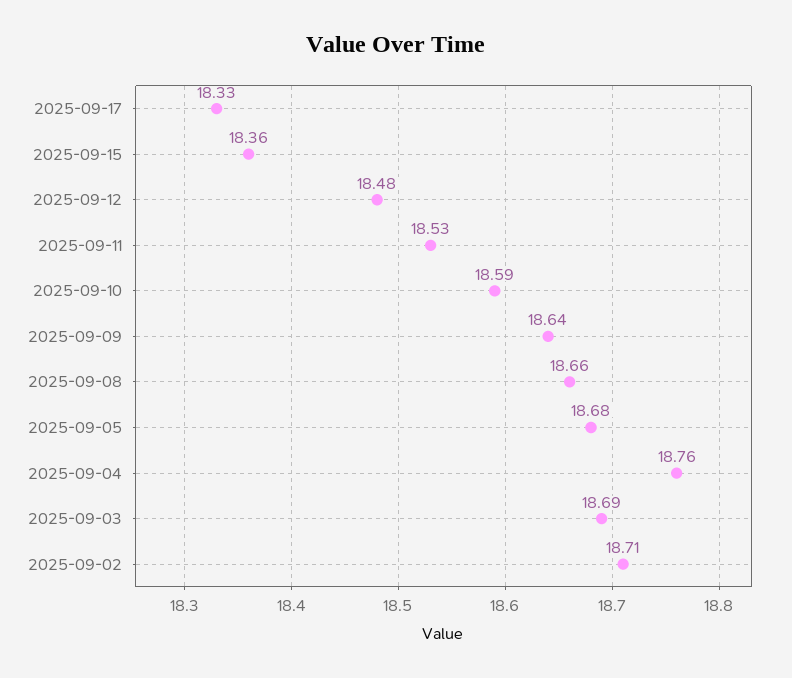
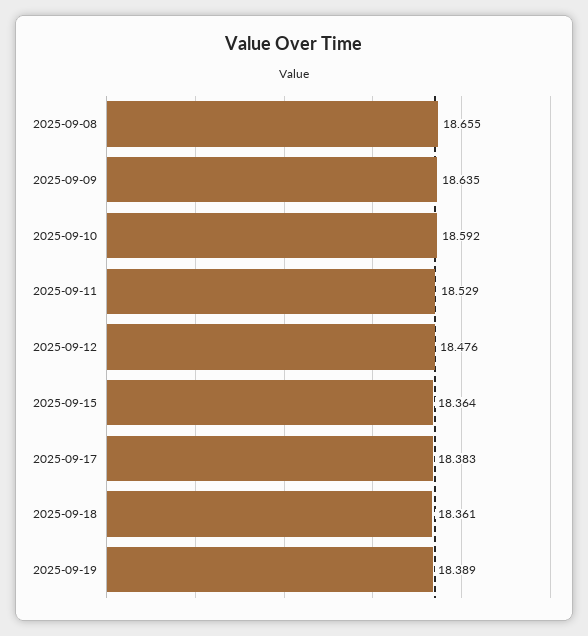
2025-09-17: 18.33 -> 18.383
2025-09-05: 18.68 -> none
2025-09-04: 18.76 -> none
2025-09-03: 18.69 -> none
2025-09-02: 18.71 -> none
2025-09-18: none -> 18.361
2025-09-19: none -> 18.389

